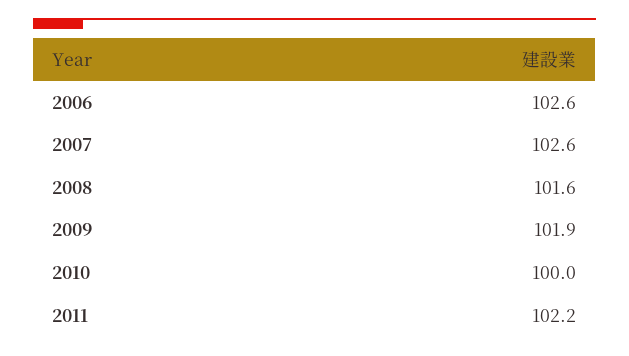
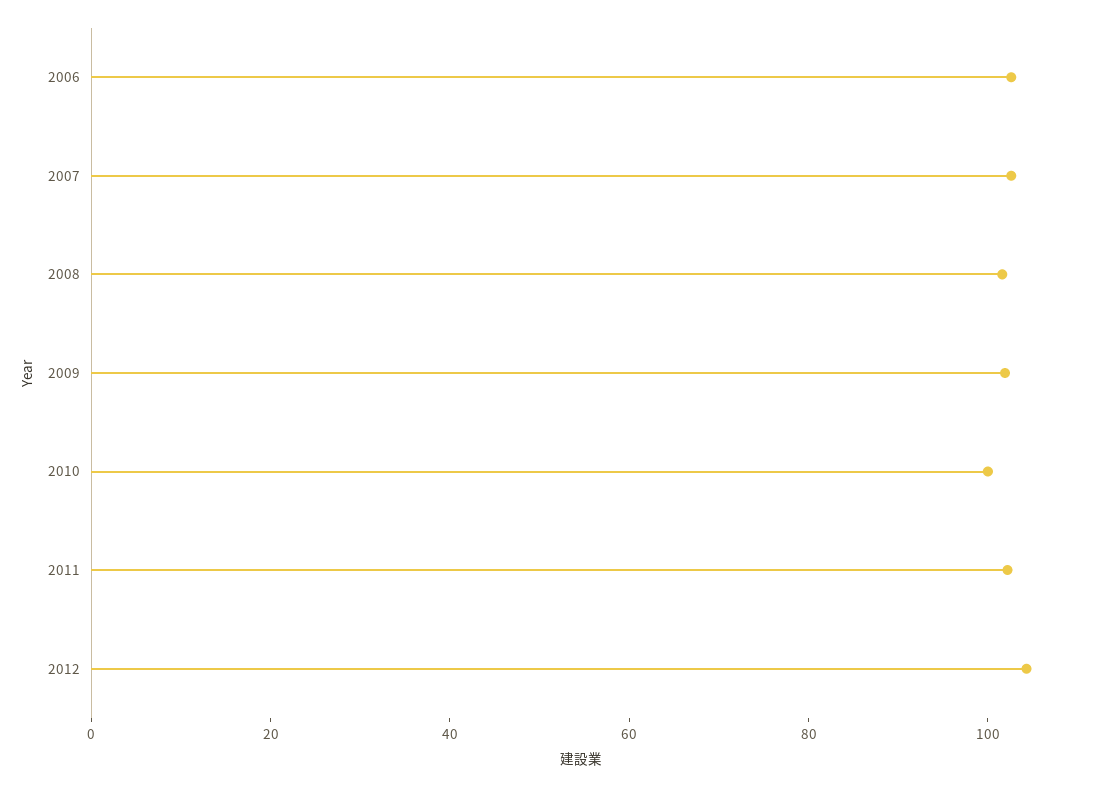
2012: none -> 105

